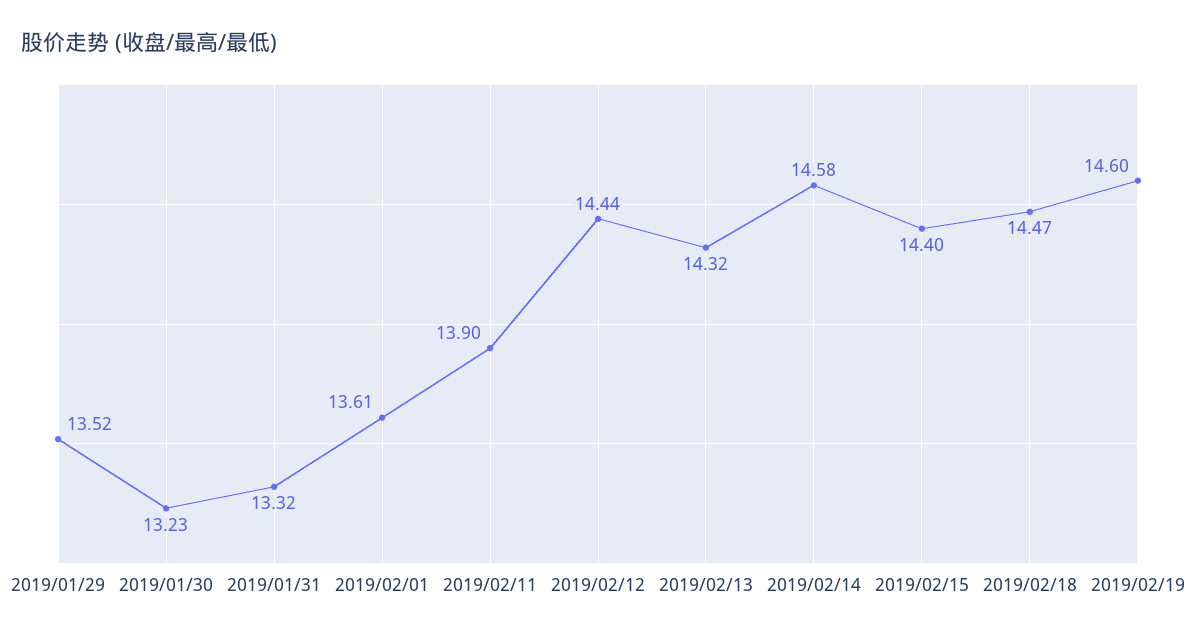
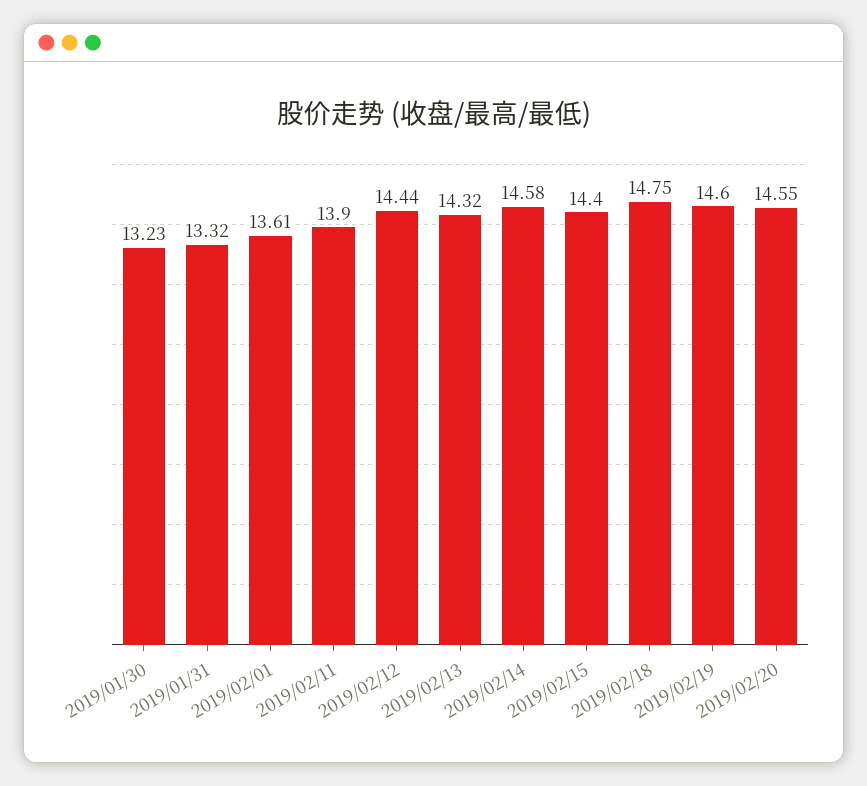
2019/01/29: 13.52 -> none
2019/02/18: 14.47 -> 14.75
2019/02/20: none -> 14.55

